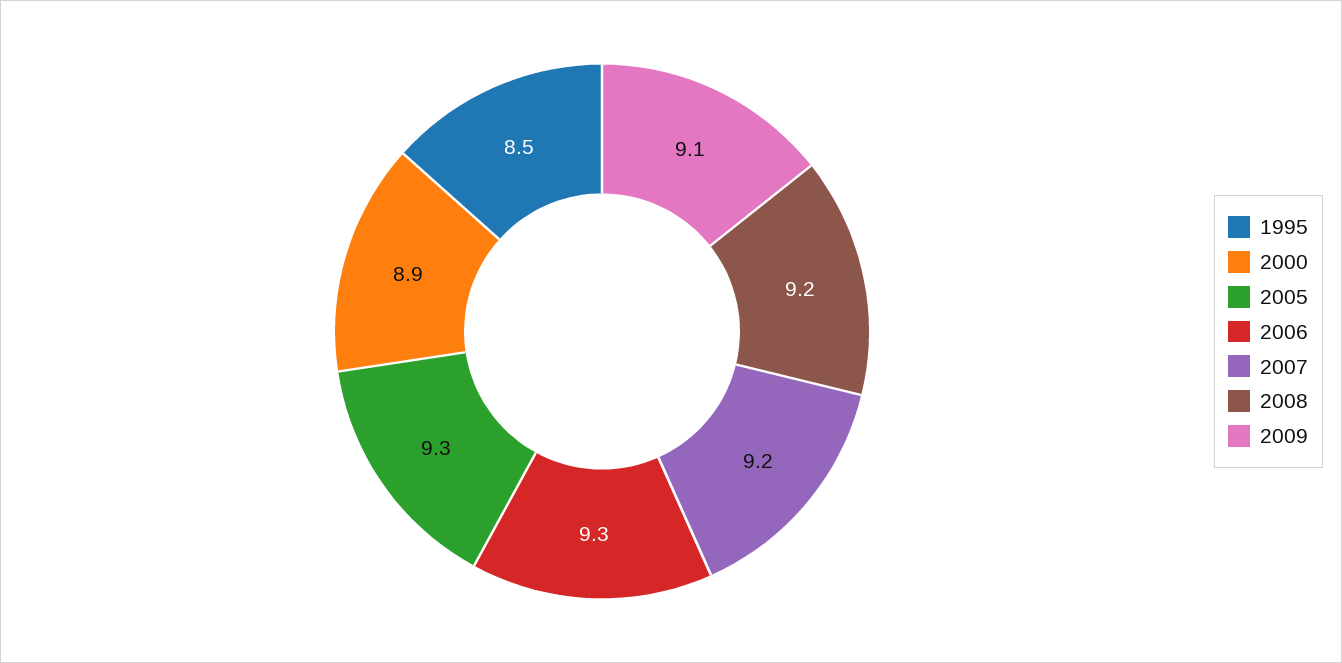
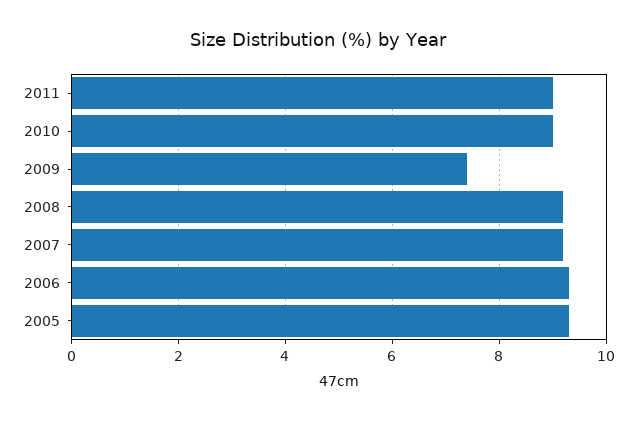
1995: 8.5 -> none
2000: 8.9 -> none
2009: 9.1 -> 7.5
2011: none -> 9
2010: none -> 9

